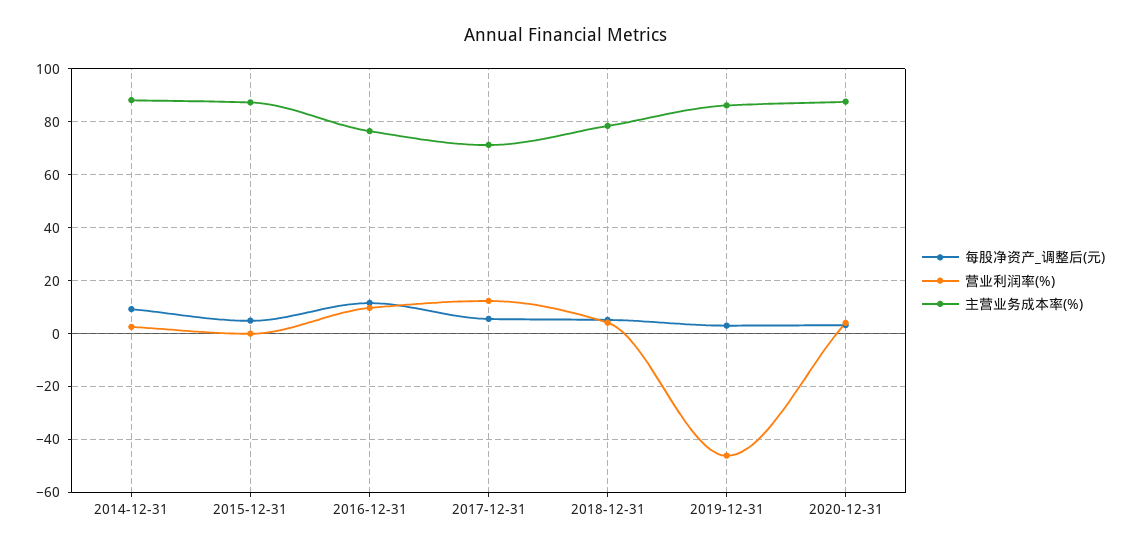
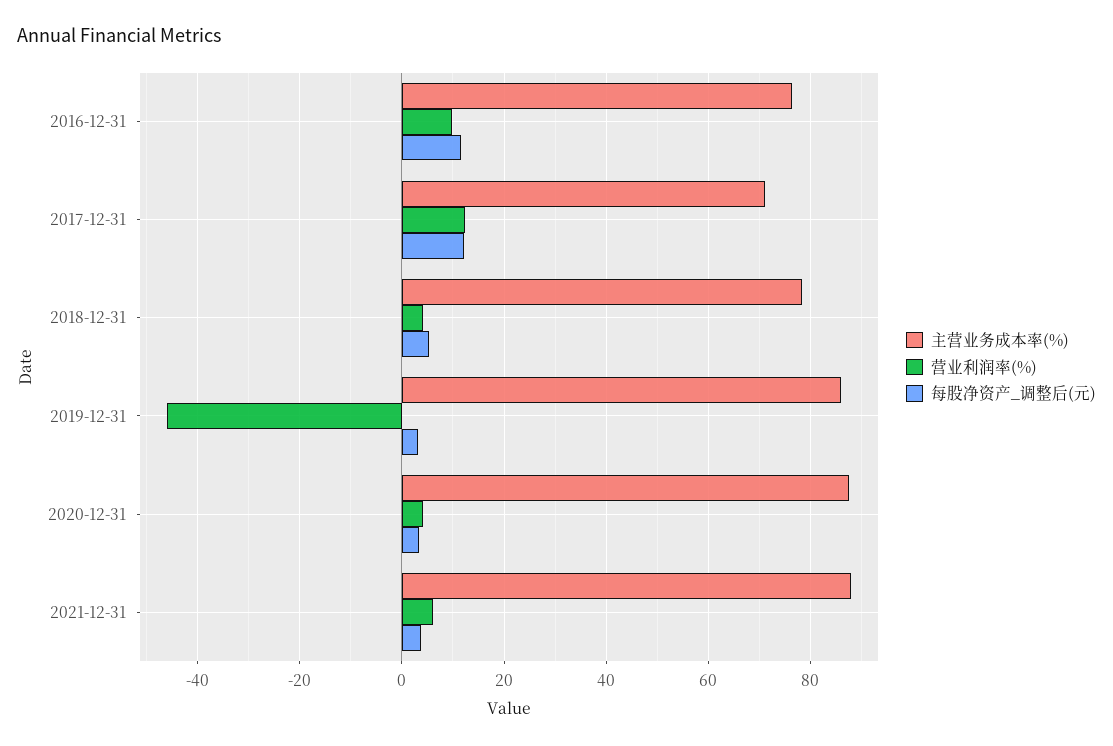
每股净资产_调整后(元), 2014-12-31: 10 -> none
营业利润率(%), 2014-12-31: 2.5 -> none
主营业务成本率(%), 2014-12-31: 87.5 -> none
每股净资产_调整后(元), 2015-12-31: 5 -> none
营业利润率(%), 2015-12-31: 0 -> none
主营业务成本率(%), 2015-12-31: 87.5 -> none
每股净资产_调整后(元), 2017-12-31: 5 -> 12
主营业务成本率(%), 2021-12-31: none -> 88
营业利润率(%), 2021-12-31: none -> 6
每股净资产_调整后(元), 2021-12-31: none -> 4

